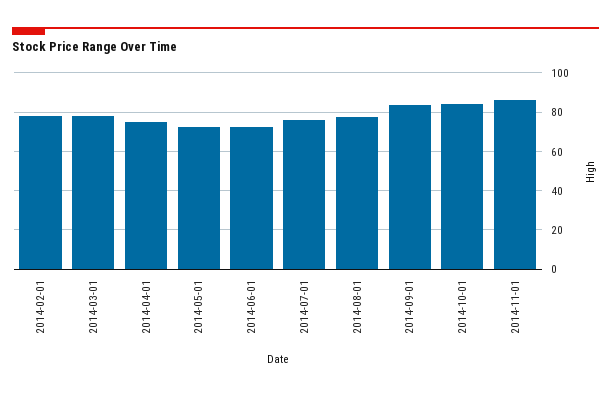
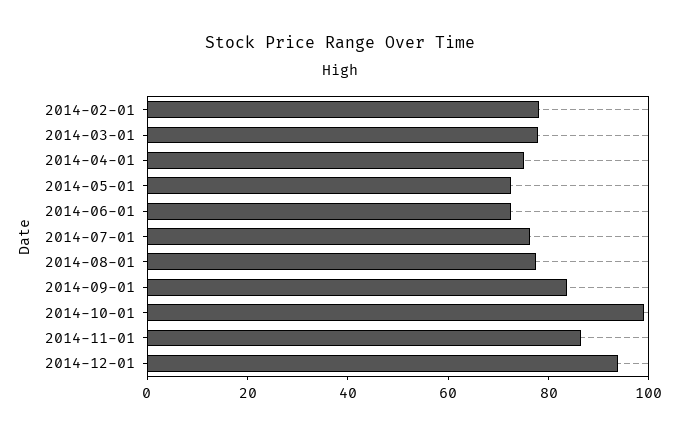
2014-10-01: 85 -> 100
2014-12-01: none -> 95

